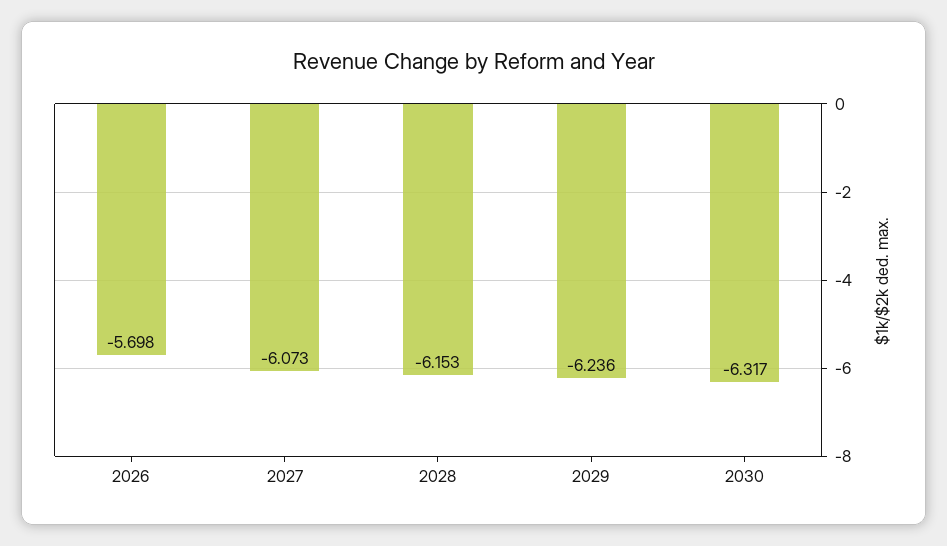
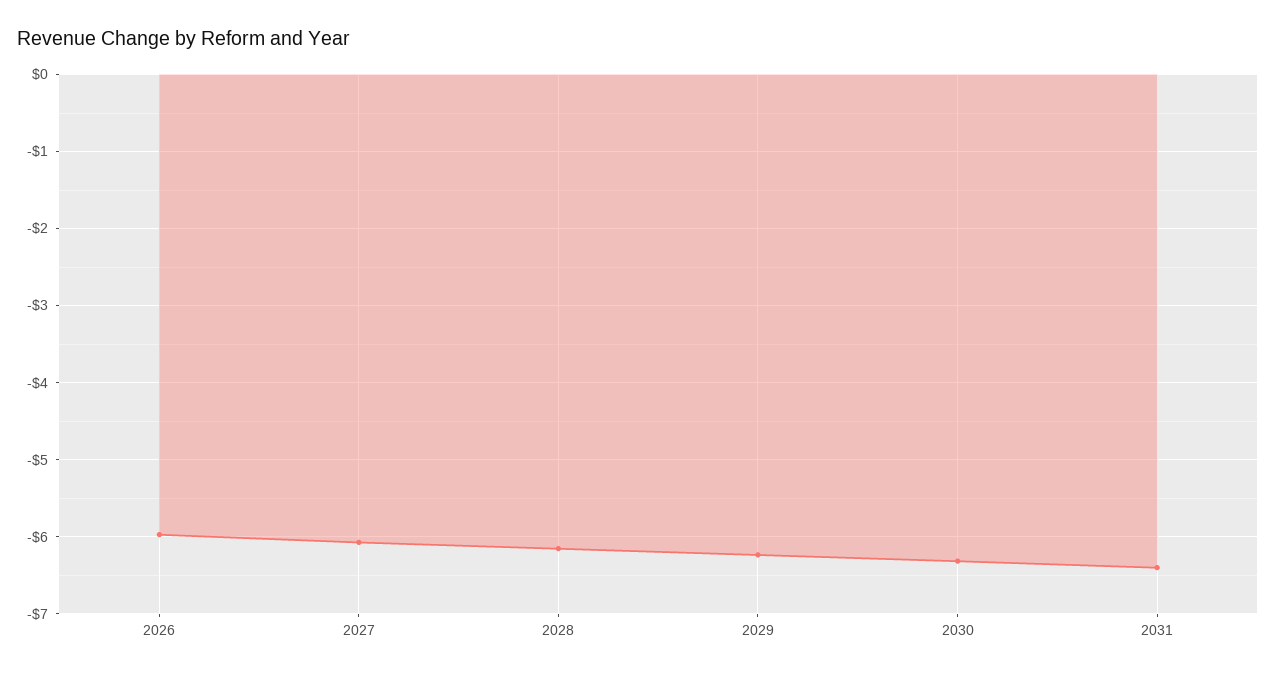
2026: -5.698 -> -6
2031: none -> -6.4

